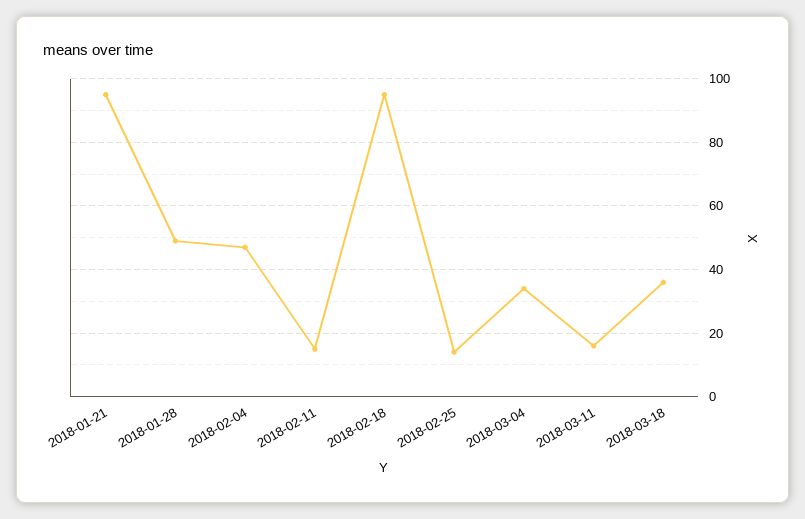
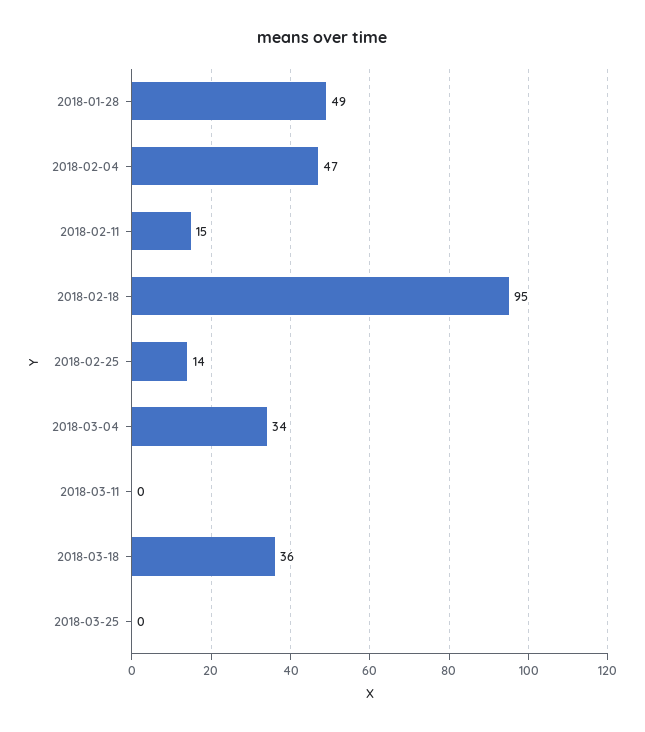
2018-01-21: 95 -> none
2018-03-11: 15 -> 0
2018-03-25: none -> 0

